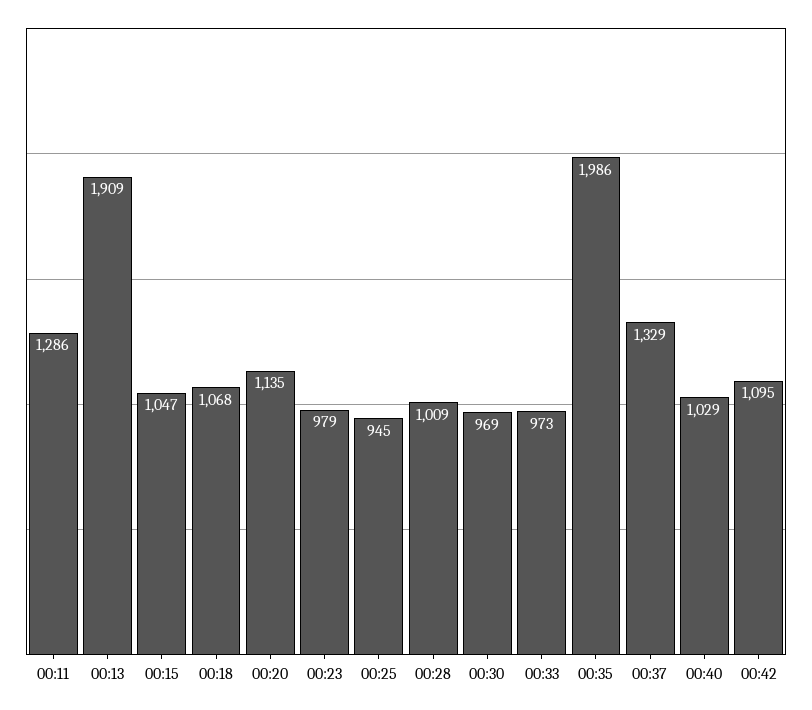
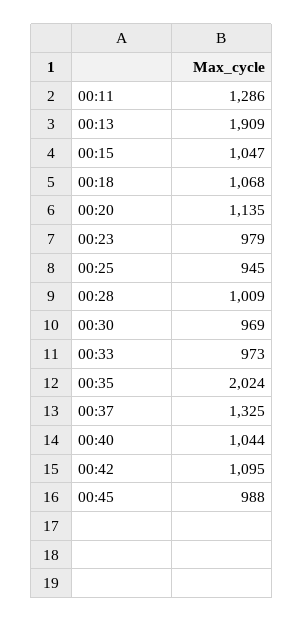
00:35: 1986 -> 2024
00:37: 1329 -> 1325
00:40: 1029 -> 1044
00:45: none -> 988

